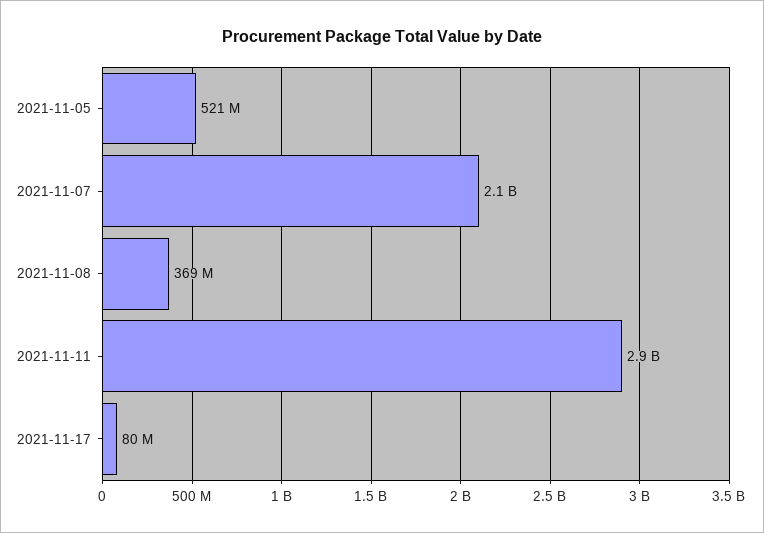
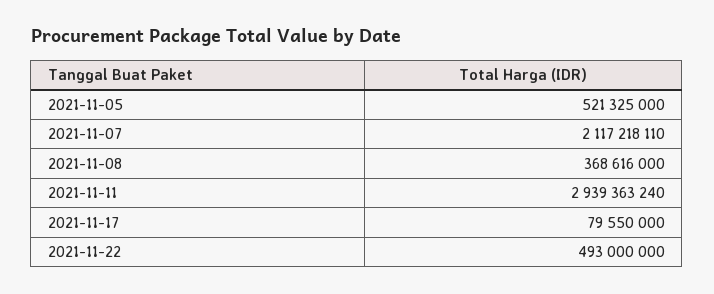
2021-11-22: none -> 493000000

